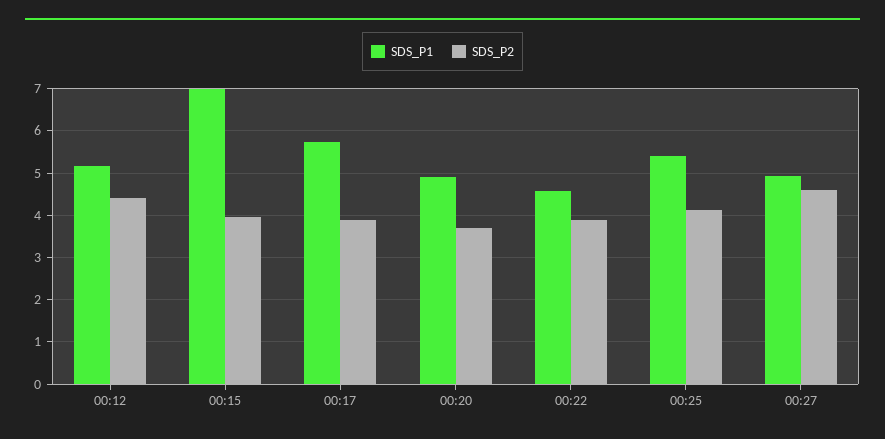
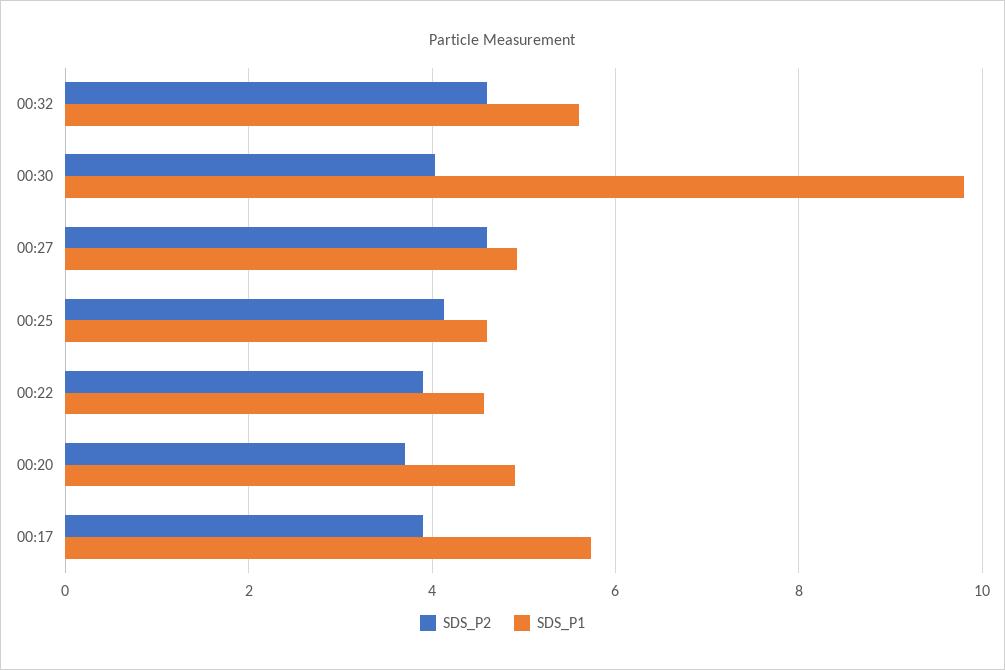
SDS_P1, 00:12: 5.2 -> none
SDS_P2, 00:12: 4.4 -> none
SDS_P1, 00:15: 7 -> none
SDS_P2, 00:15: 4 -> none
SDS_P1, 00:25: 5.4 -> 4.6
SDS_P2, 00:32: none -> 4.6
SDS_P1, 00:32: none -> 5.6
SDS_P2, 00:30: none -> 4
SDS_P1, 00:30: none -> 9.8

